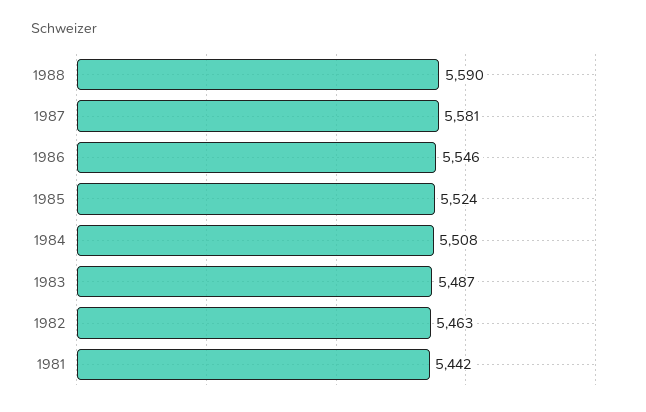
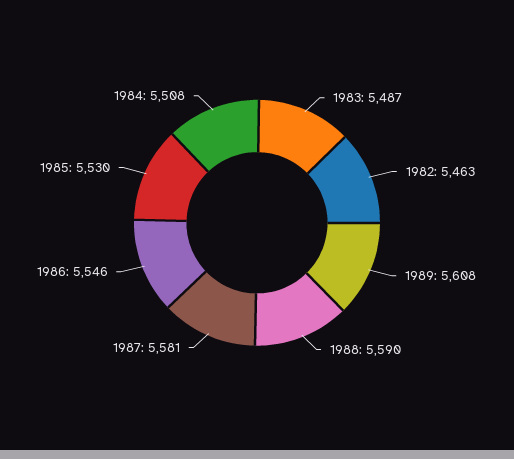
1985: 5524 -> 5530
1981: 5442 -> none
1989: none -> 5608

